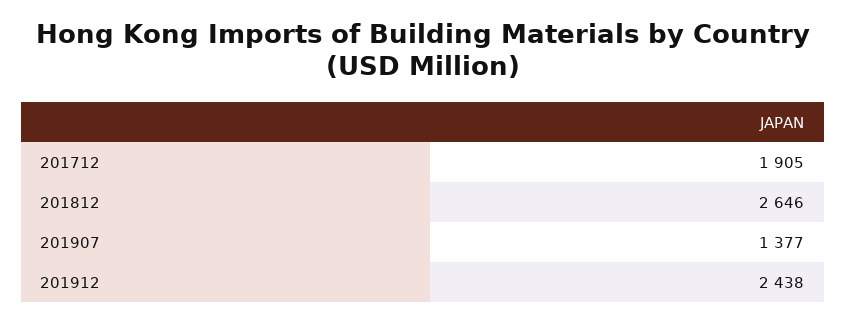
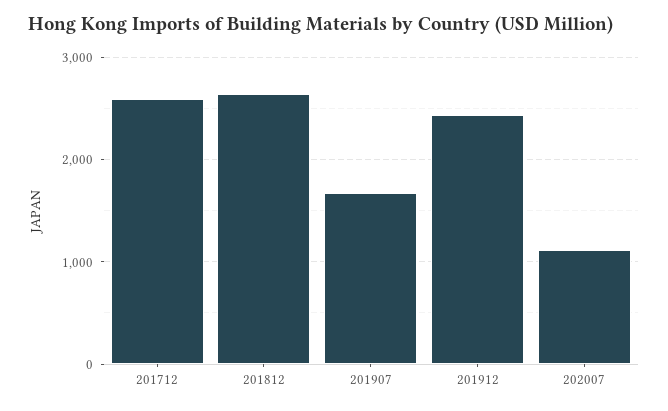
201712: 1905 -> 2600
201907: 1377 -> 1700
202007: none -> 1100

